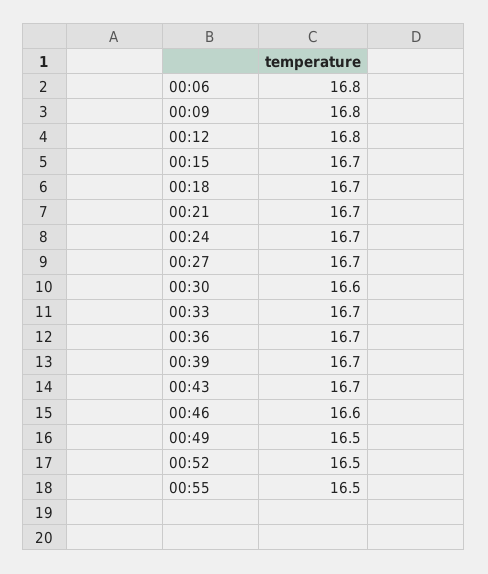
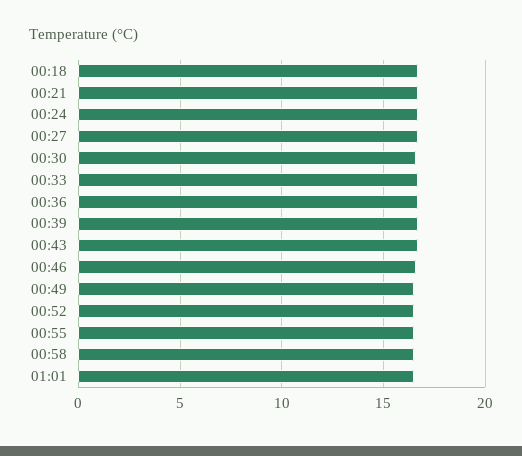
00:06: 16.8 -> none
00:09: 16.8 -> none
00:12: 16.8 -> none
00:15: 16.7 -> none
00:58: none -> 16.5
01:01: none -> 16.5

